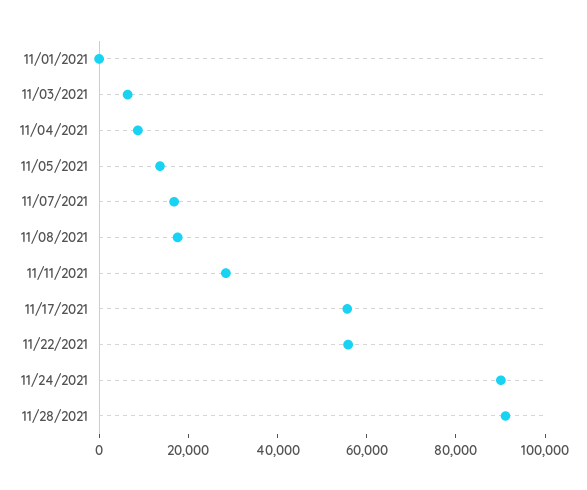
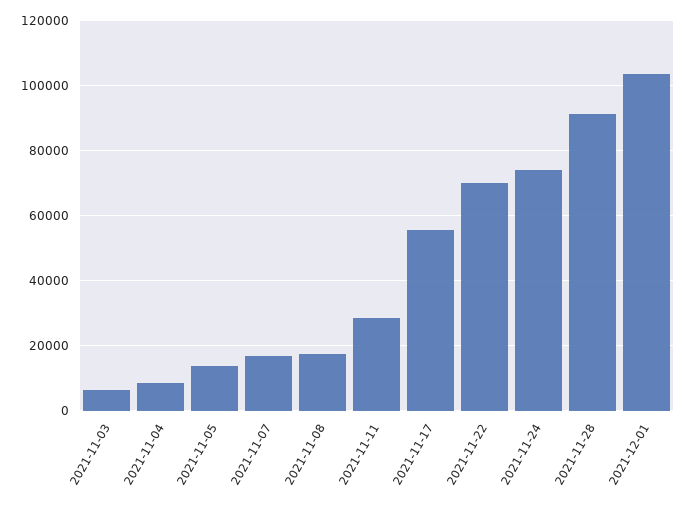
11/01/2021: 0 -> none
11/22/2021: 55000 -> 70000
11/24/2021: 90000 -> 74000
2021-12-01: none -> 104000

